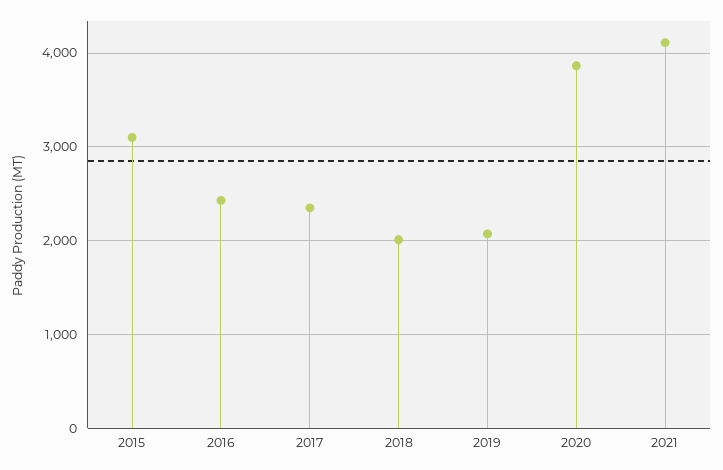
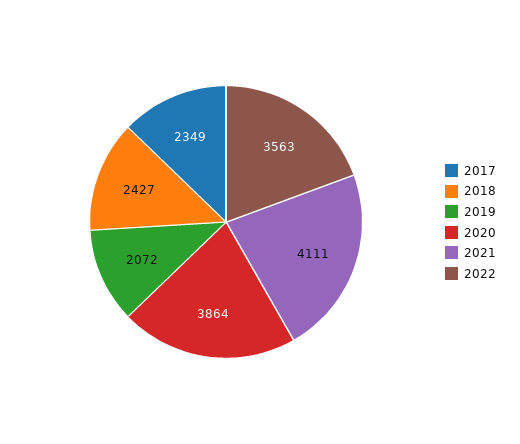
2015: 3100 -> none
2016: 2400 -> none
2018: 2000 -> 2427
2022: none -> 3563

